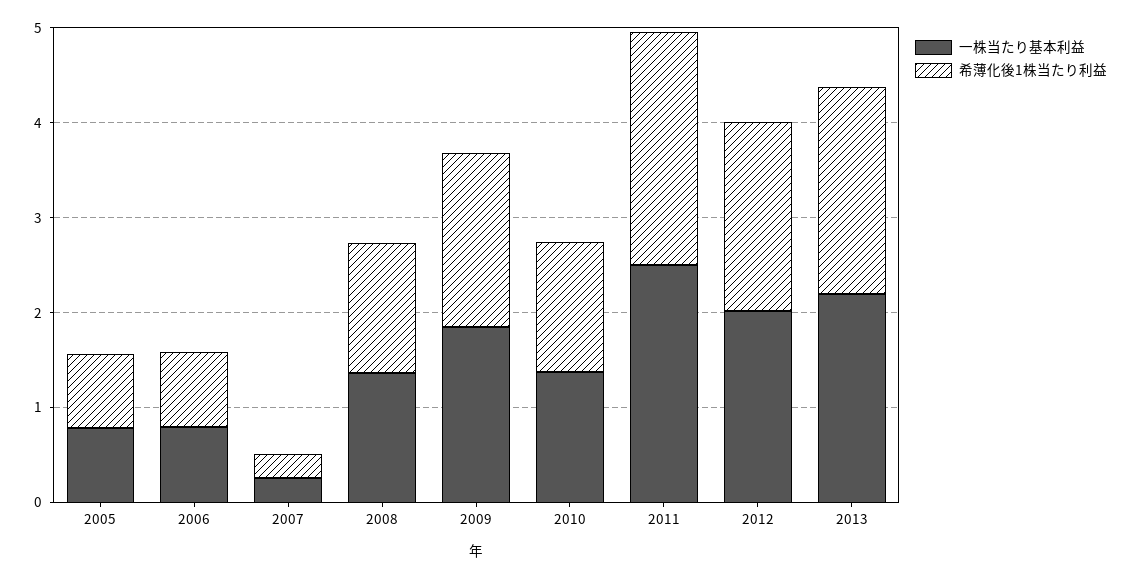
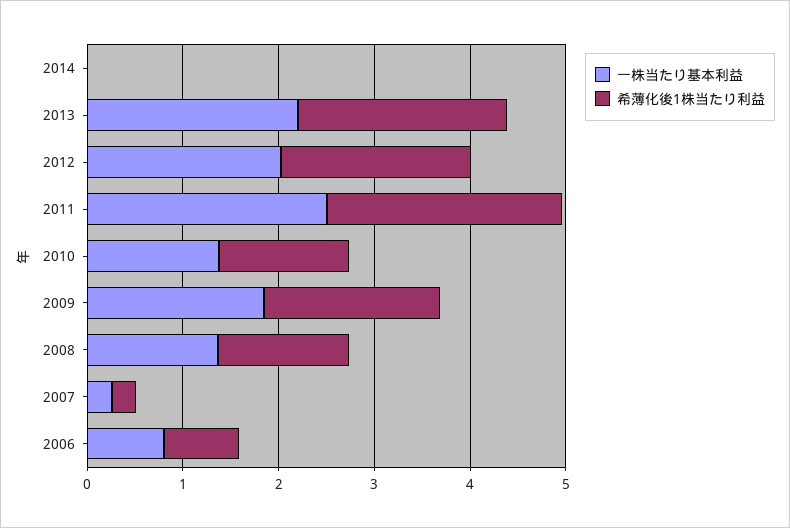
一株当たり基本利益, 2005: 0.8 -> none
希薄化後1株当たり利益, 2005: 0.8 -> none
一株当たり基本利益, 2014: none -> 0
希薄化後1株当たり利益, 2014: none -> 0

